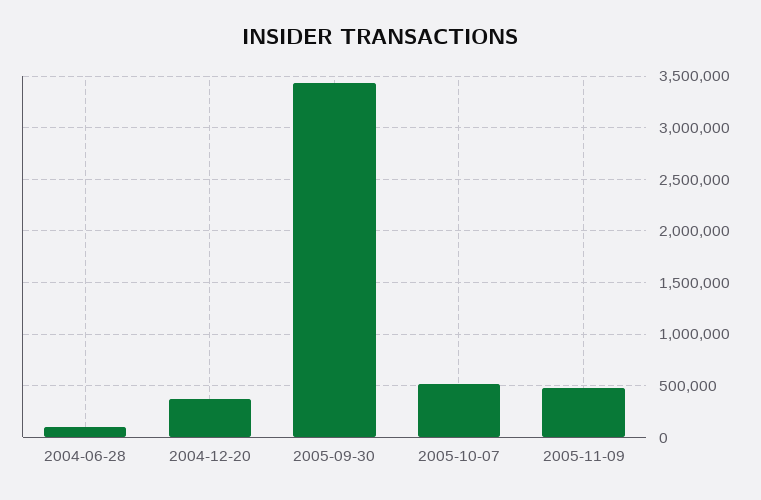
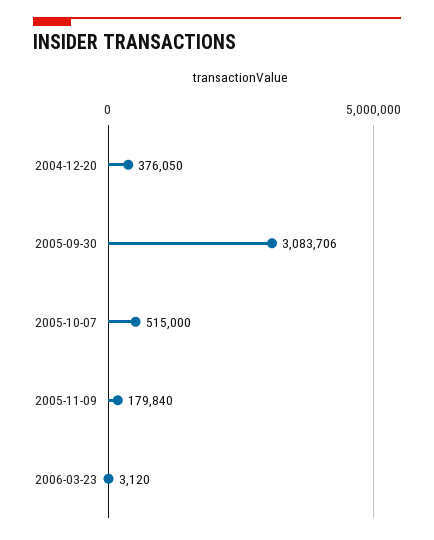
2004-06-28: 100000 -> none
2005-09-30: 3400000 -> 3083706
2005-11-09: 500000 -> 179840
2006-03-23: none -> 3120

